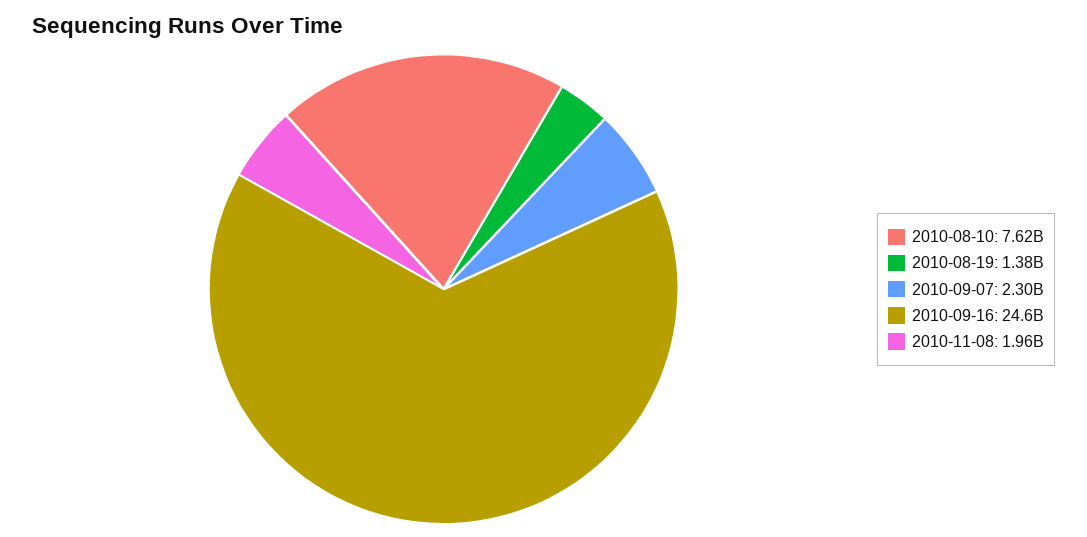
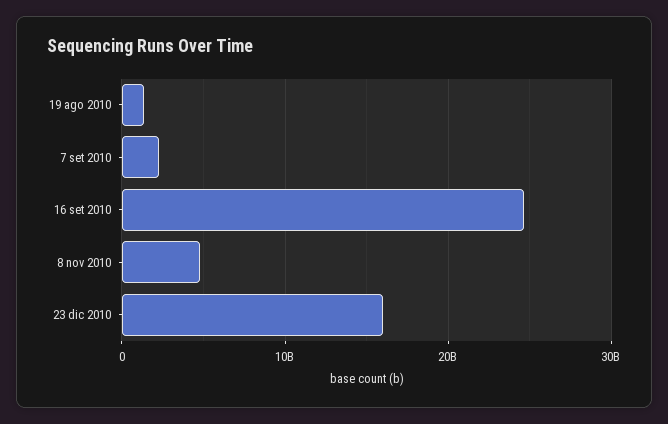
2010-08-10: 7620000000 -> none
2010-11-08: 1960000000 -> 5000000000
23 dic 2010: none -> 16000000000

